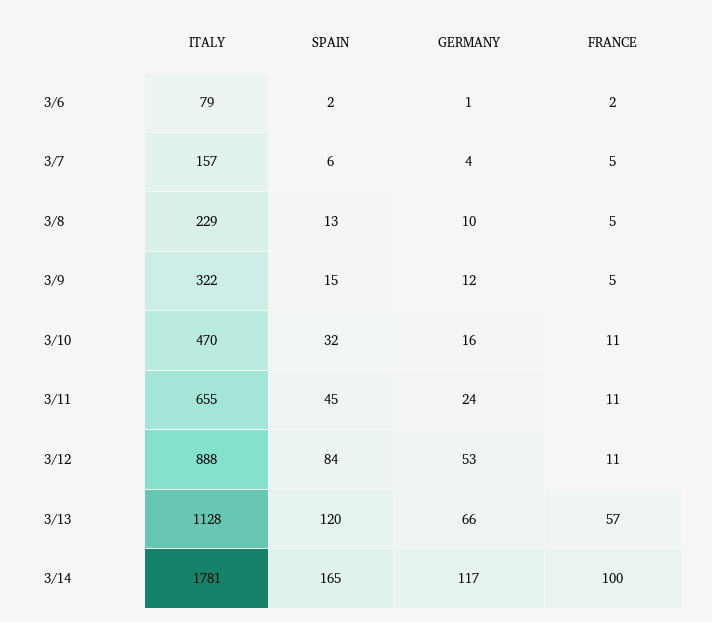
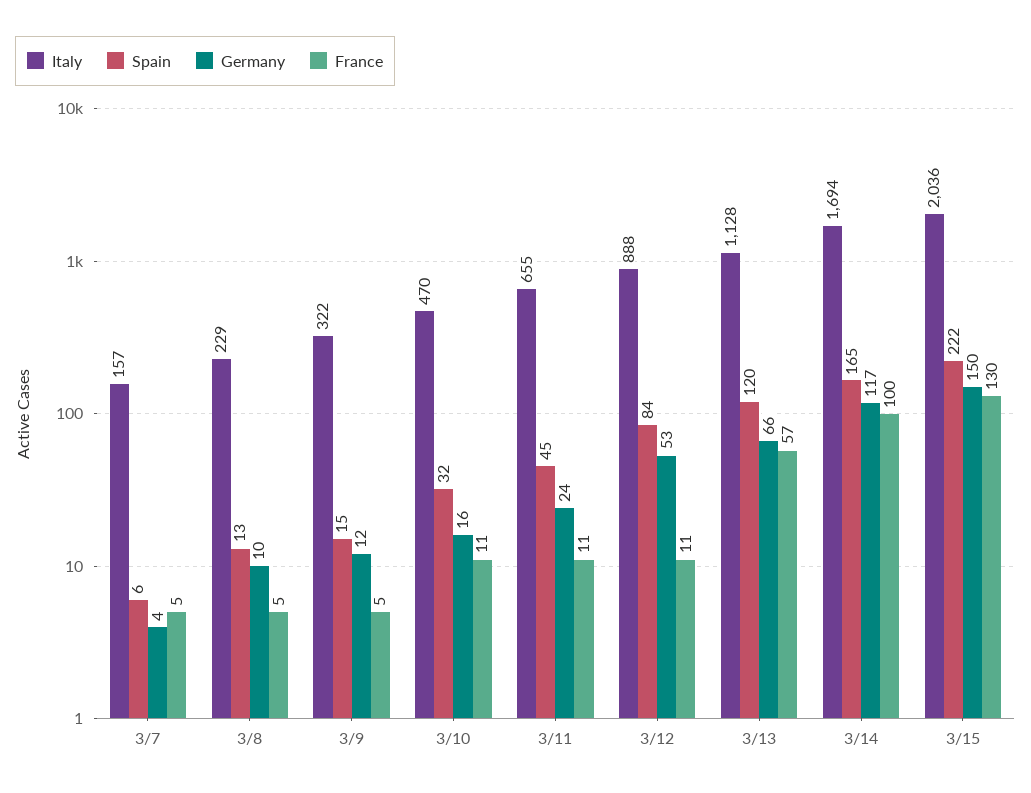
ITALY, 3/6: 79 -> none
SPAIN, 3/6: 2 -> none
GERMANY, 3/6: 1 -> none
FRANCE, 3/6: 2 -> none
ITALY, 3/14: 1781 -> 1694
ITALY, 3/15: none -> 2036
SPAIN, 3/15: none -> 222
GERMANY, 3/15: none -> 150
FRANCE, 3/15: none -> 130

